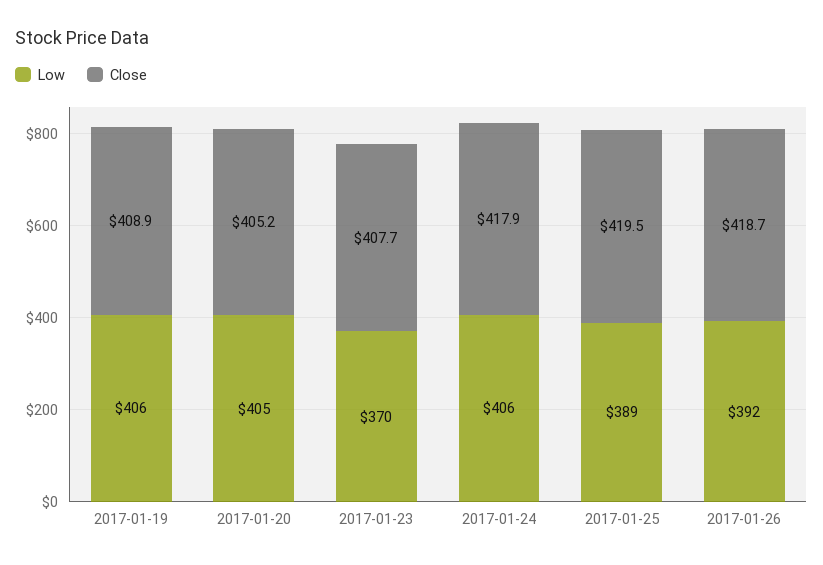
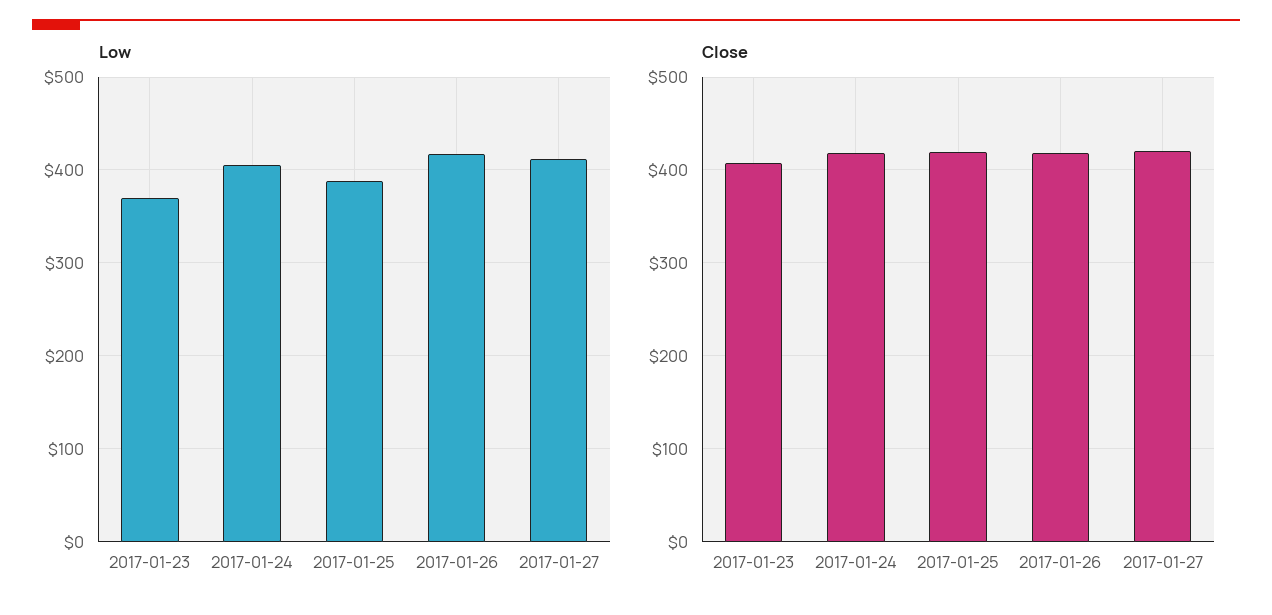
Low, 2017-01-19: 406 -> none
Close, 2017-01-19: 408.9 -> none
Low, 2017-01-20: 405 -> none
Close, 2017-01-20: 405.2 -> none
Low, 2017-01-26: 392 -> 420
Low, 2017-01-27: none -> 410
Close, 2017-01-27: none -> 420

